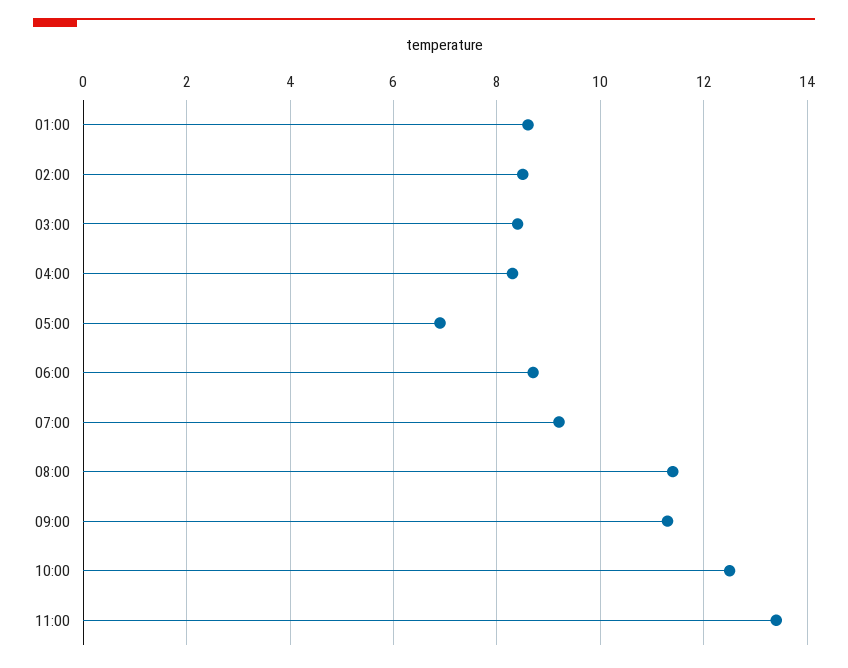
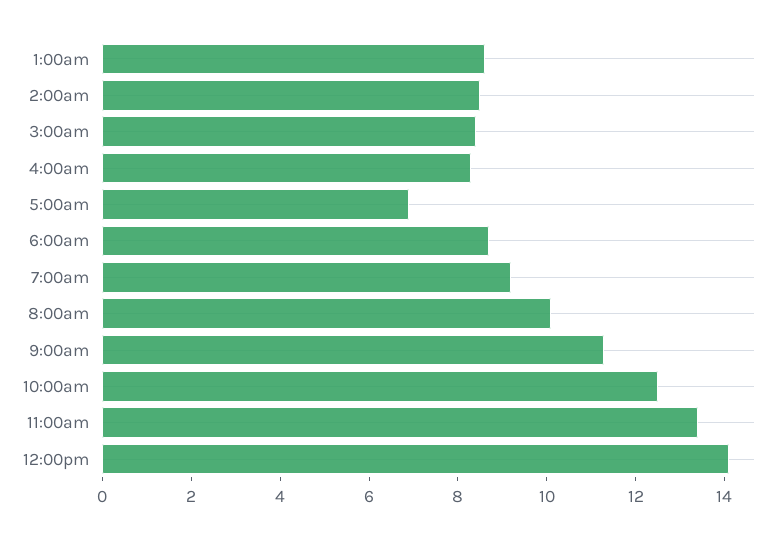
08:00: 11.5 -> 10
12:00pm: none -> 14

